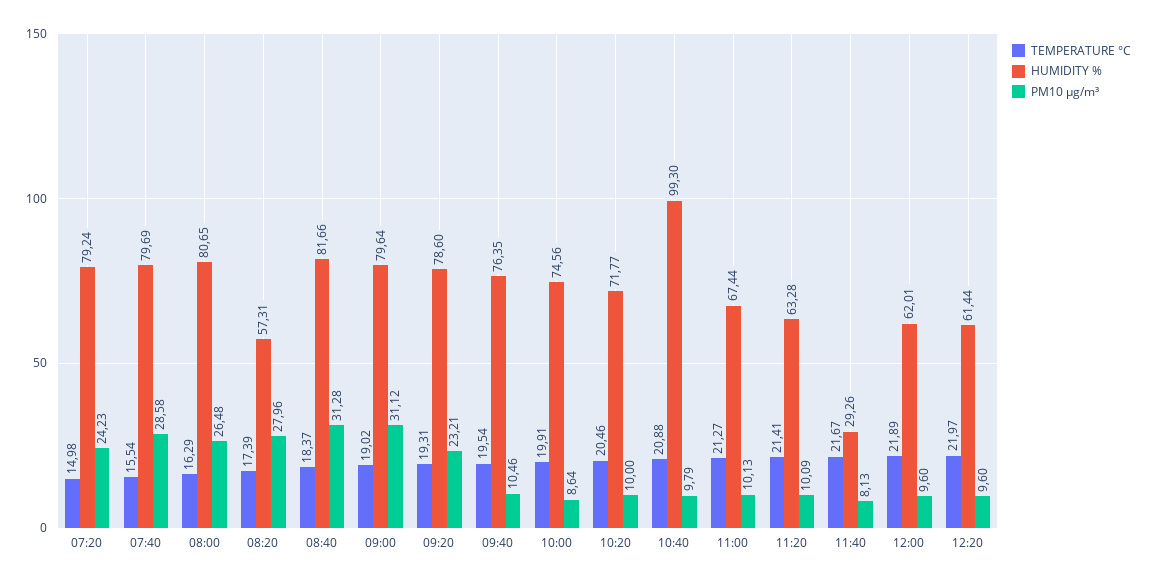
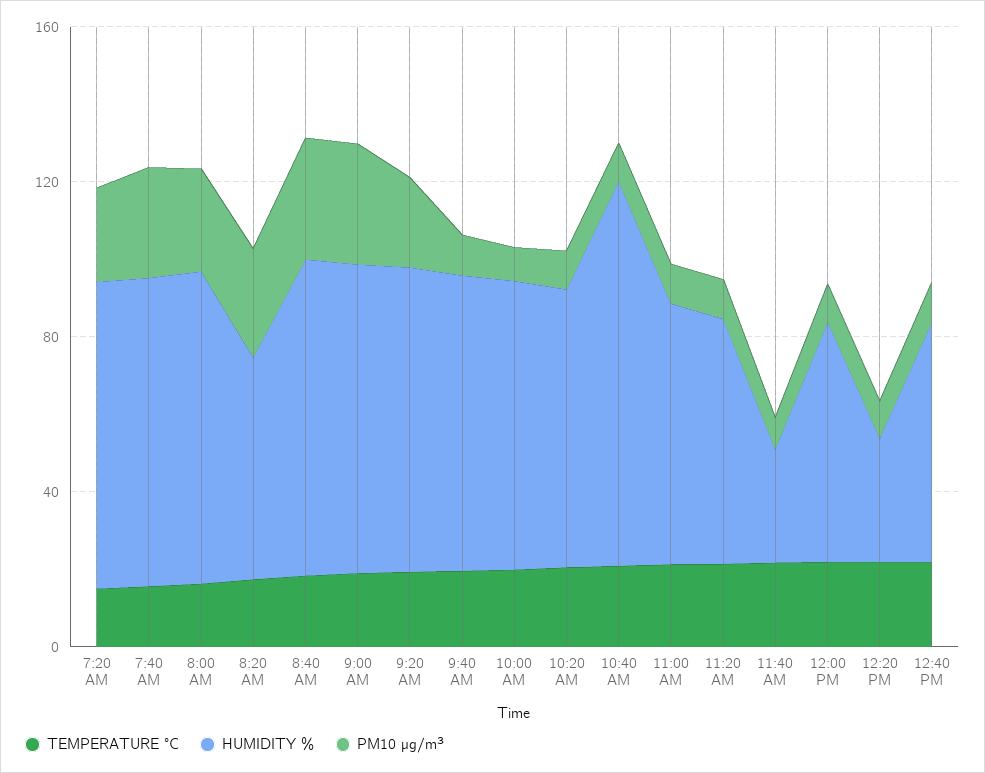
HUMIDITY %, 12:20: 61.44 -> 30
TEMPERATURE °C, 12:40 PM: none -> 20
HUMIDITY %, 12:40 PM: none -> 60
PM10 µg/m³, 12:40 PM: none -> 10

